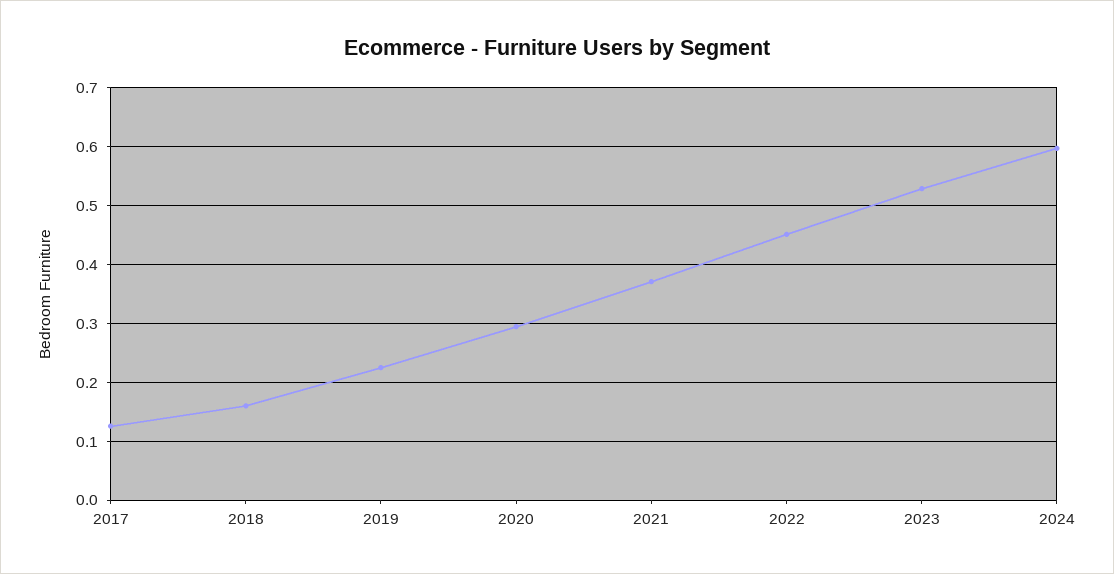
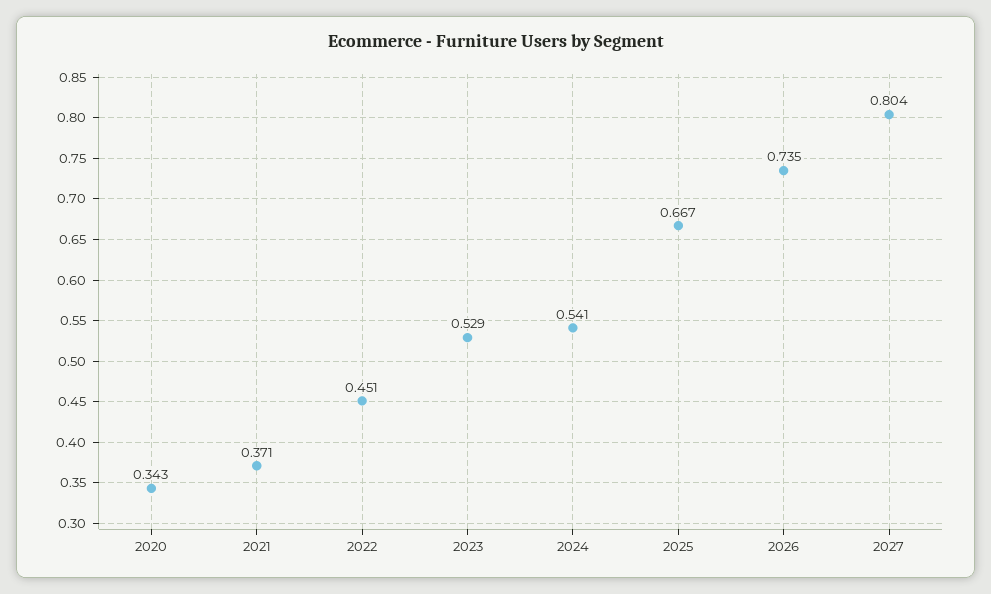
2017: 0.12 -> none
2018: 0.16 -> none
2019: 0.22 -> none
2020: 0.3 -> 0.343
2024: 0.6 -> 0.541
2025: none -> 0.667
2026: none -> 0.735
2027: none -> 0.804

